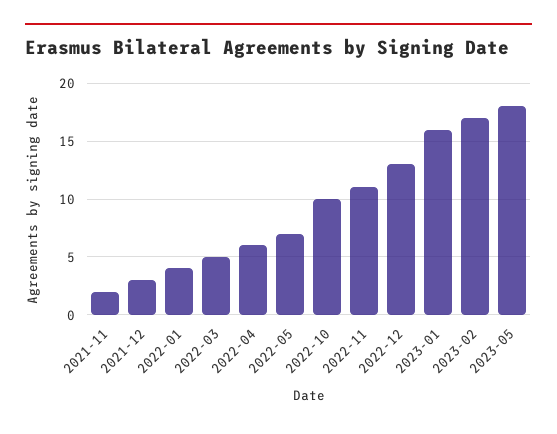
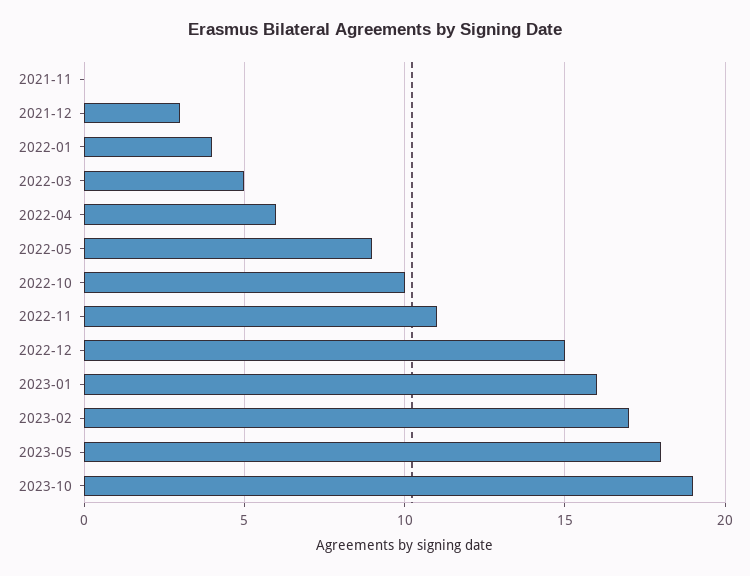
2021-11: 2 -> 0
2022-05: 7 -> 9
2022-12: 13 -> 15
2023-10: none -> 19

